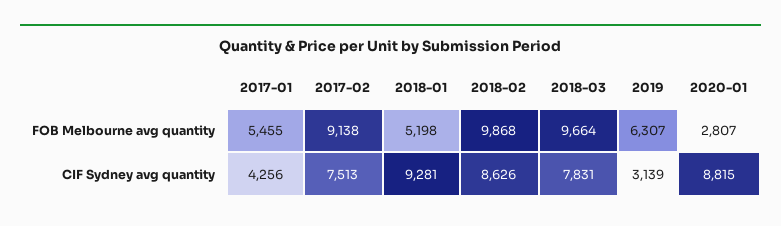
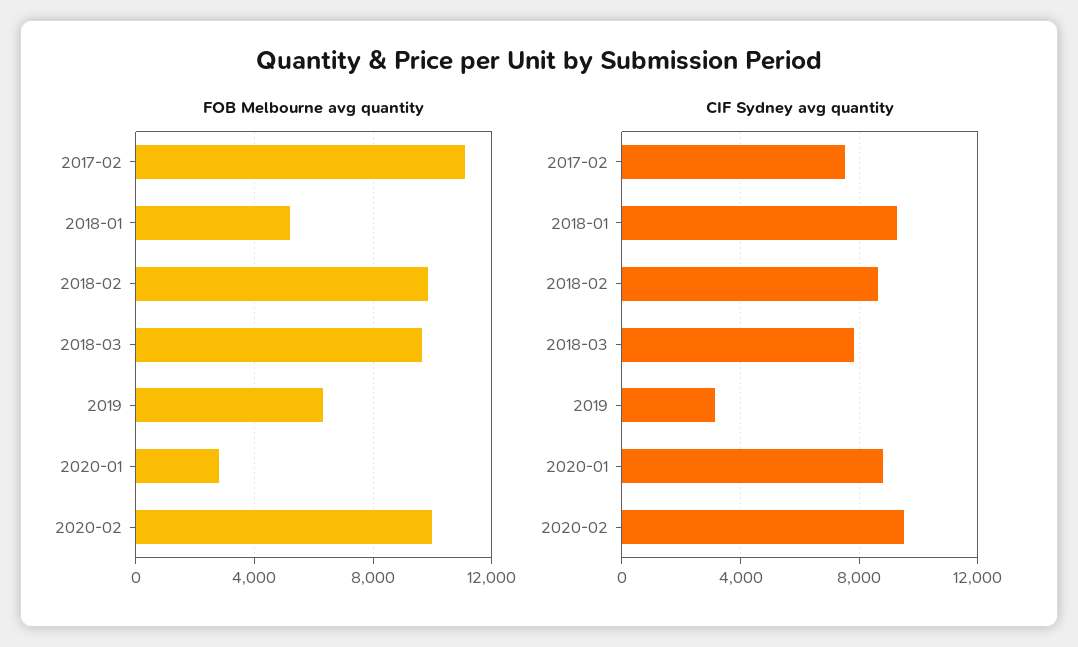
FOB Melbourne avg quantity, 2017-01: 5455 -> none
FOB Melbourne avg quantity, 2017-02: 9138 -> 11000
CIF Sydney avg quantity, 2017-01: 4256 -> none
FOB Melbourne avg quantity, 2020-02: none -> 10000
CIF Sydney avg quantity, 2020-02: none -> 9500

